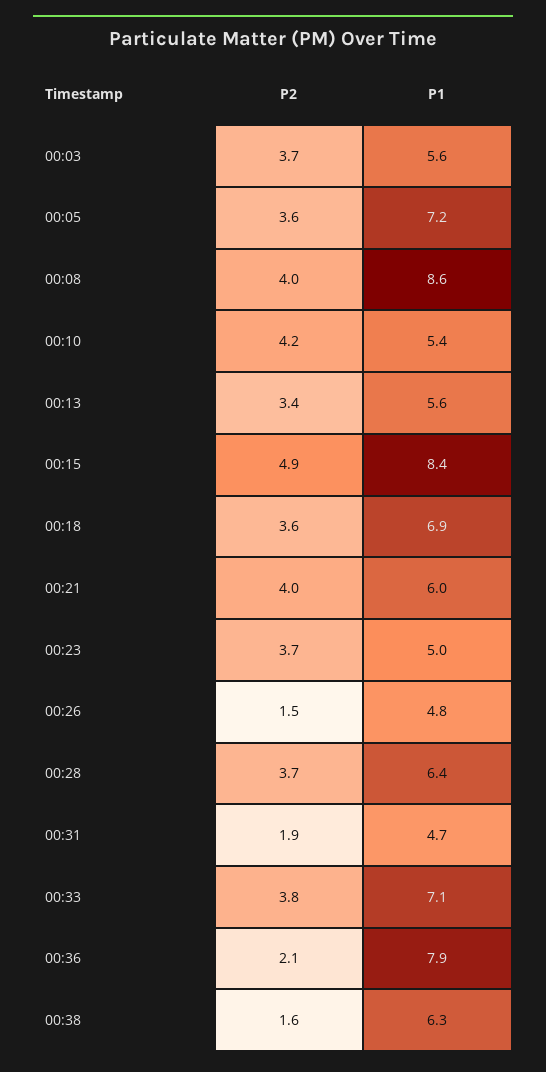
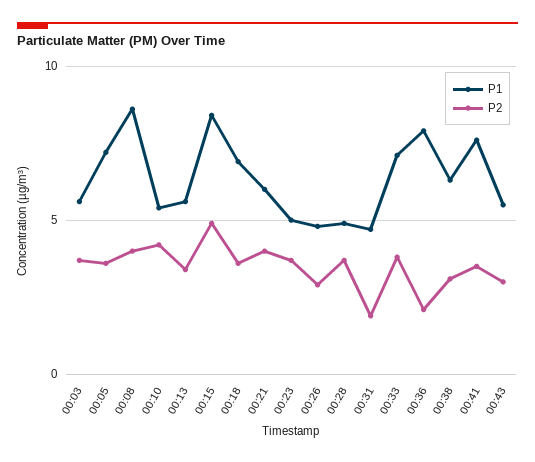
P2, 00:26: 1.5 -> 3
P1, 00:28: 6.4 -> 5
P2, 00:38: 1.6 -> 3
P1, 00:41: none -> 7.5
P2, 00:41: none -> 3.5
P1, 00:43: none -> 5.5
P2, 00:43: none -> 3

